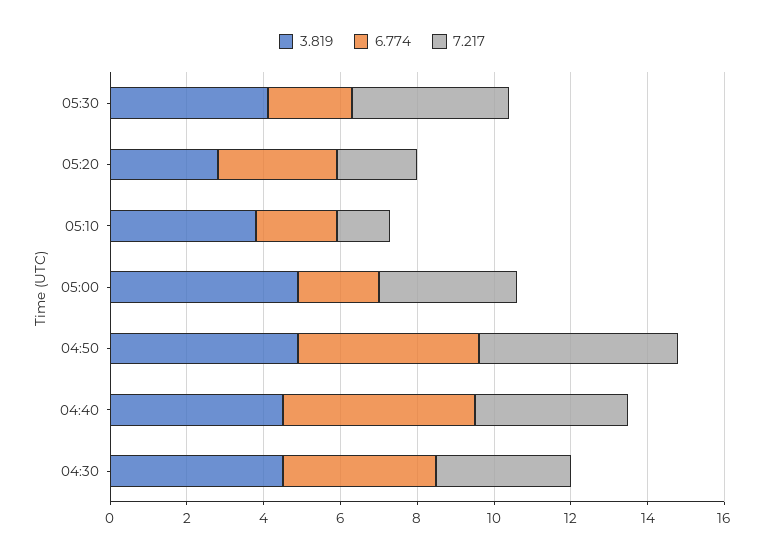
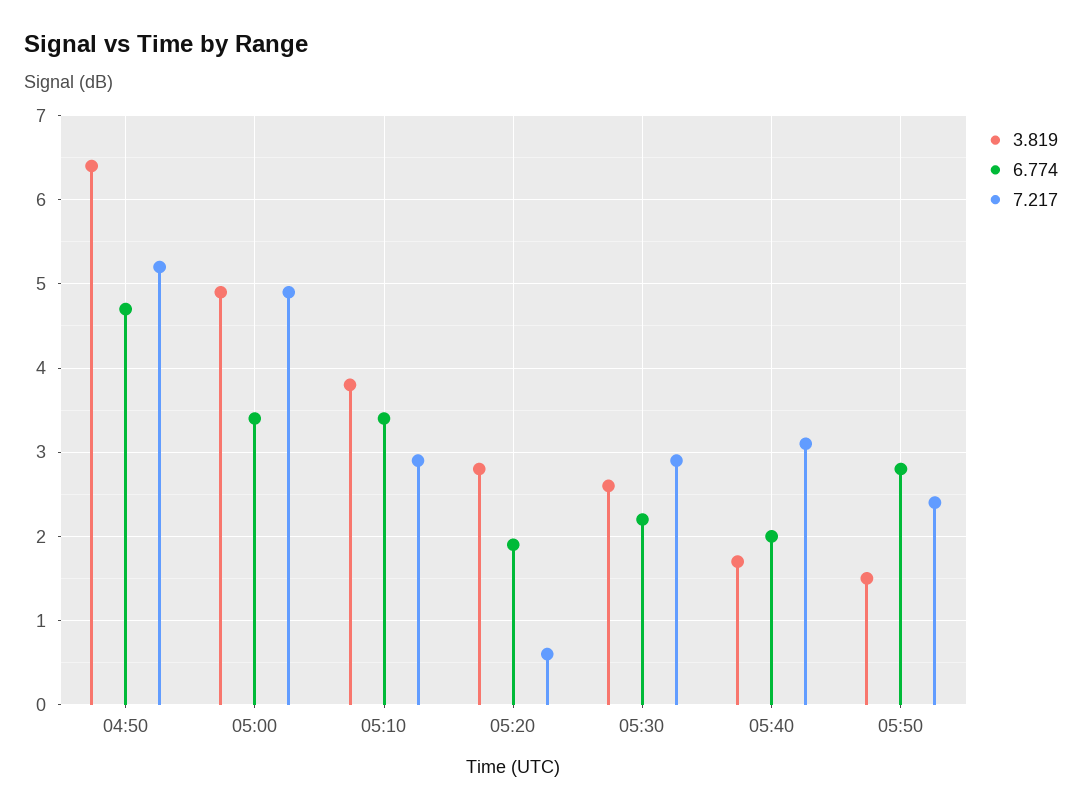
3.819, 05:30: 4 -> 2.6
7.217, 05:30: 4 -> 2.9
6.774, 05:20: 3 -> 1.9
7.217, 05:20: 2 -> 0.6
6.774, 05:10: 2 -> 3.4
7.217, 05:10: 1.5 -> 2.9
6.774, 05:00: 2 -> 3.4
7.217, 05:00: 3.5 -> 4.9
3.819, 04:50: 5 -> 6.4
3.819, 04:40: 4.5 -> none
6.774, 04:40: 5 -> none
7.217, 04:40: 4 -> none
3.819, 04:30: 4.5 -> none
6.774, 04:30: 4 -> none
7.217, 04:30: 3.5 -> none
3.819, 05:40: none -> 1.7
6.774, 05:40: none -> 2
7.217, 05:40: none -> 3.1
3.819, 05:50: none -> 1.5
6.774, 05:50: none -> 2.8
7.217, 05:50: none -> 2.4

